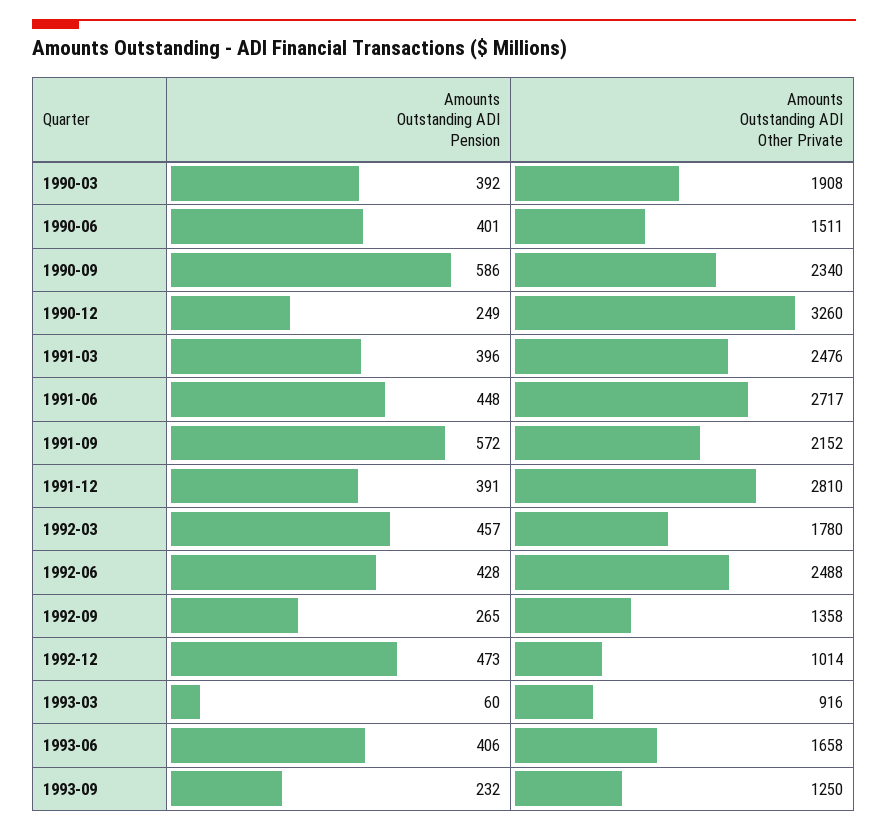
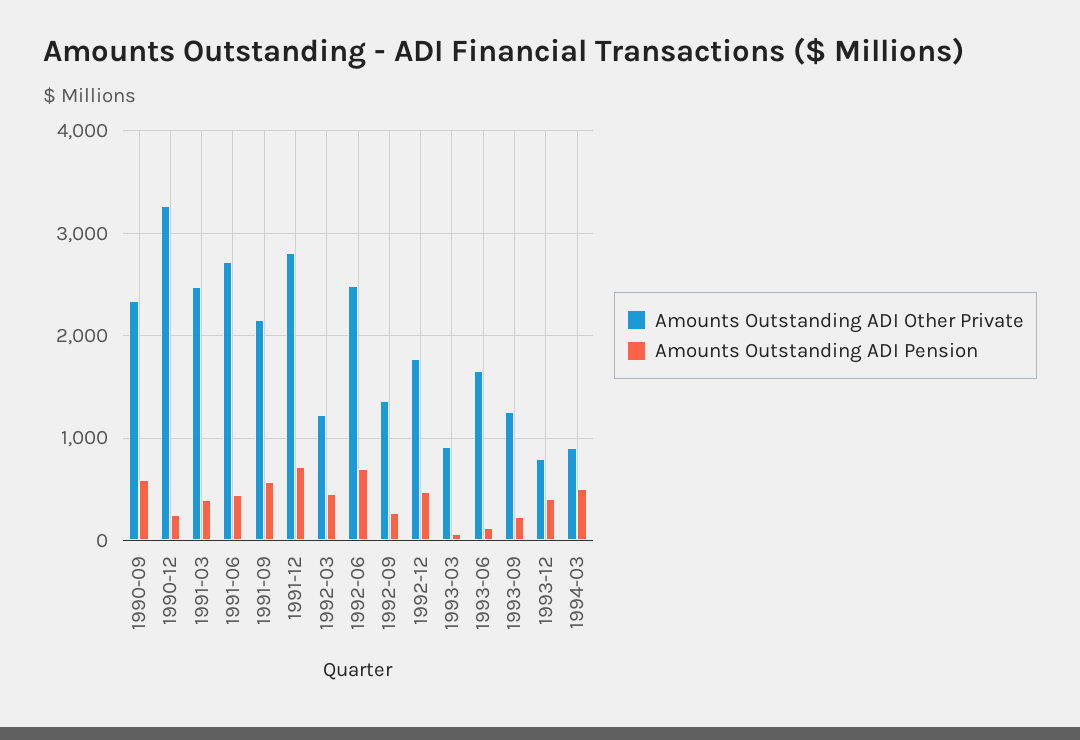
Amounts Outstanding ADI Pension, 1990-03: 392 -> none
Amounts Outstanding ADI Other Private, 1990-03: 1908 -> none
Amounts Outstanding ADI Pension, 1990-06: 401 -> none
Amounts Outstanding ADI Other Private, 1990-06: 1511 -> none
Amounts Outstanding ADI Pension, 1991-12: 391 -> 700
Amounts Outstanding ADI Other Private, 1992-03: 1780 -> 1200
Amounts Outstanding ADI Pension, 1992-06: 428 -> 700
Amounts Outstanding ADI Other Private, 1992-12: 1014 -> 1800
Amounts Outstanding ADI Pension, 1993-06: 406 -> 100
Amounts Outstanding ADI Other Private, 1993-12: none -> 800
Amounts Outstanding ADI Pension, 1993-12: none -> 400
Amounts Outstanding ADI Other Private, 1994-03: none -> 900
Amounts Outstanding ADI Pension, 1994-03: none -> 500

